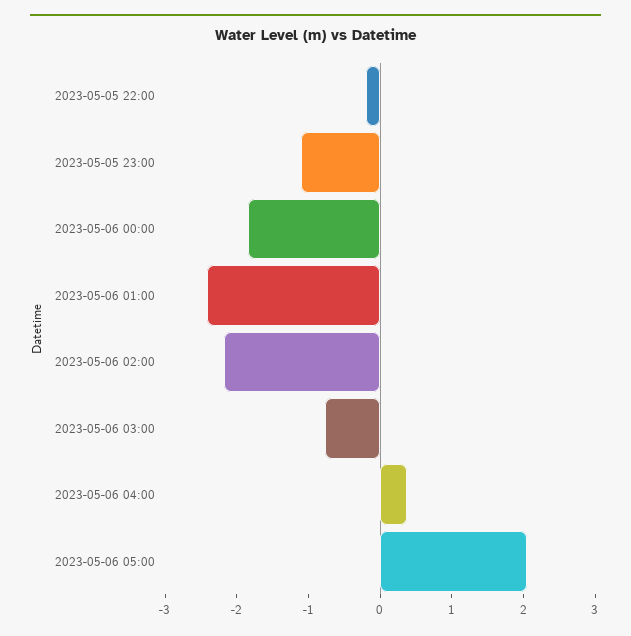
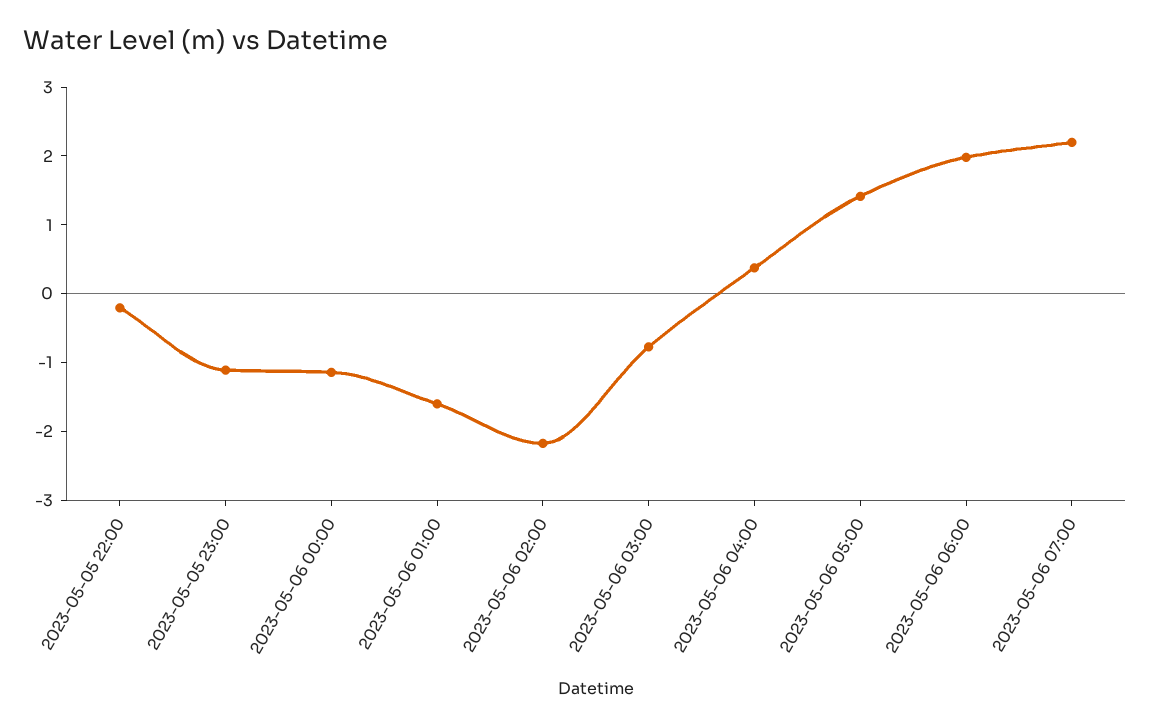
2023-05-06 00:00: -1.8 -> -1.2
2023-05-06 01:00: -2.4 -> -1.6
2023-05-06 05:00: 2 -> 1.4
2023-05-06 06:00: none -> 2
2023-05-06 07:00: none -> 2.2

